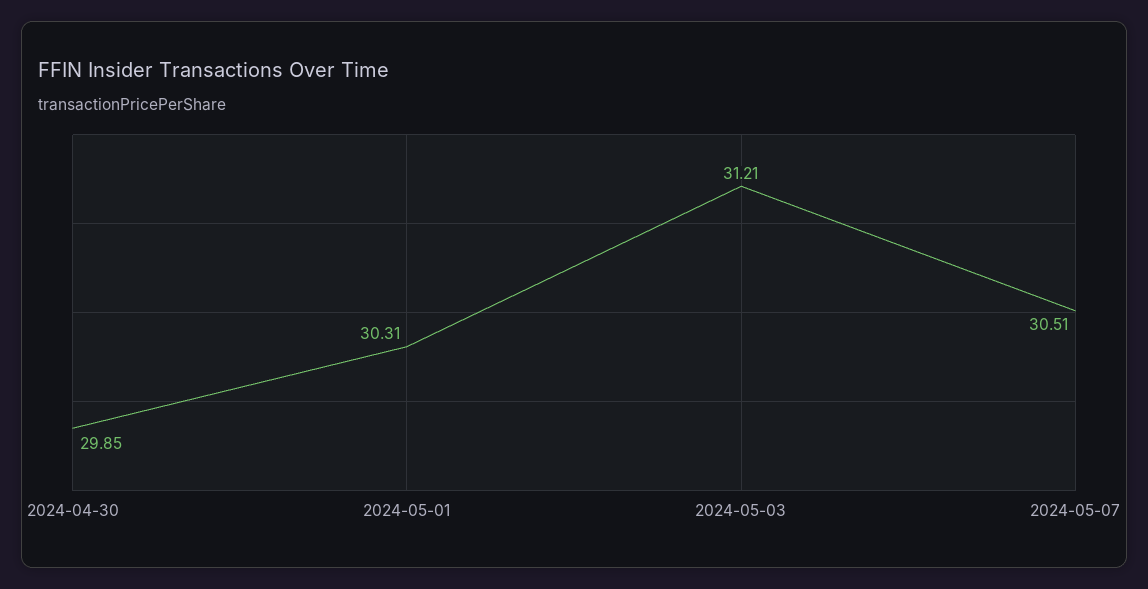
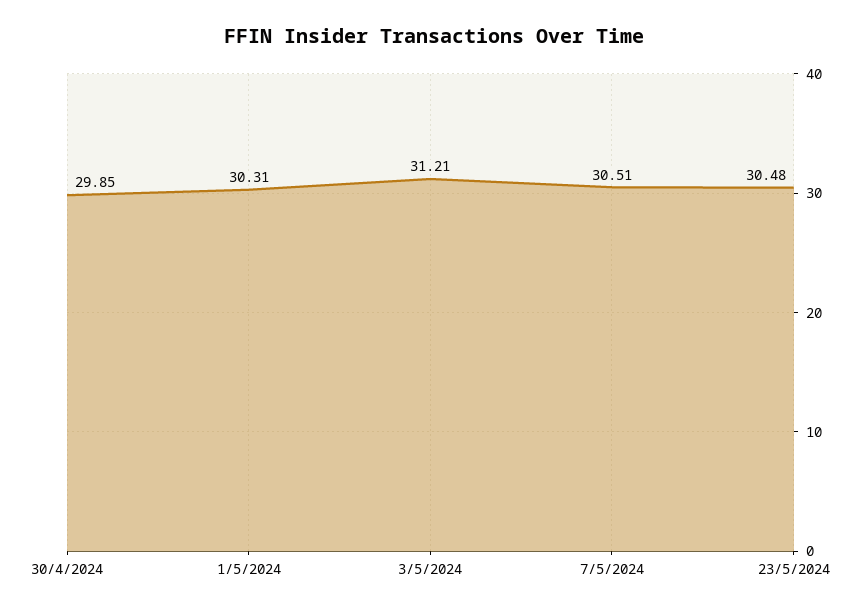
23/5/2024: none -> 30.48

